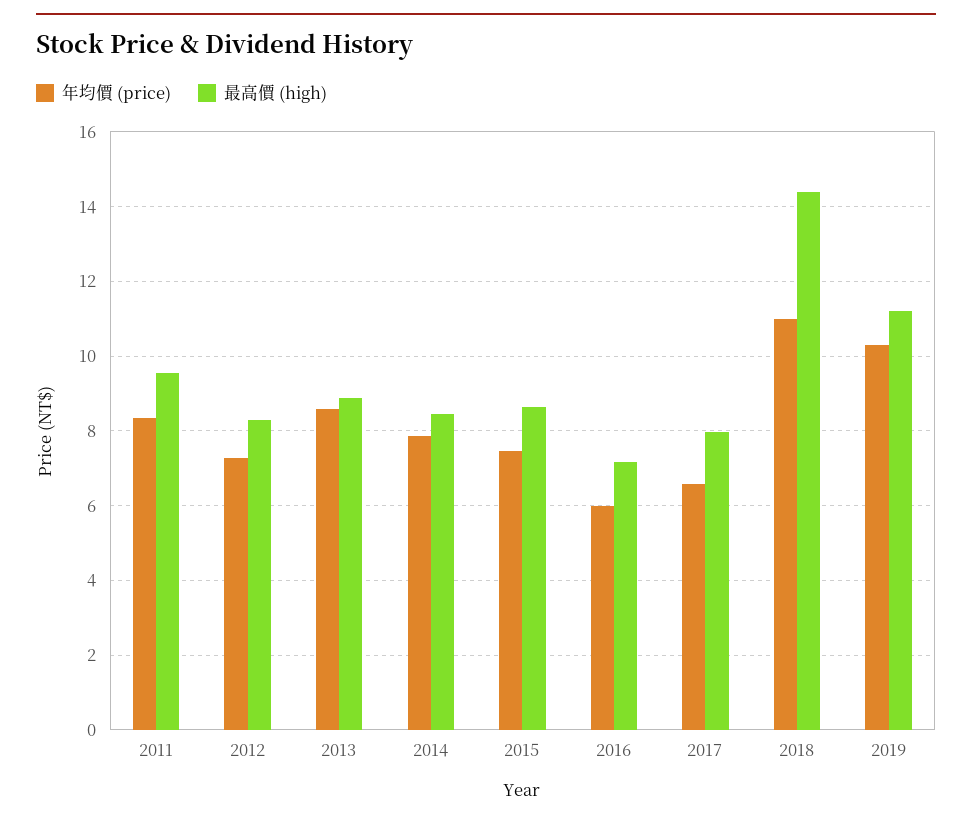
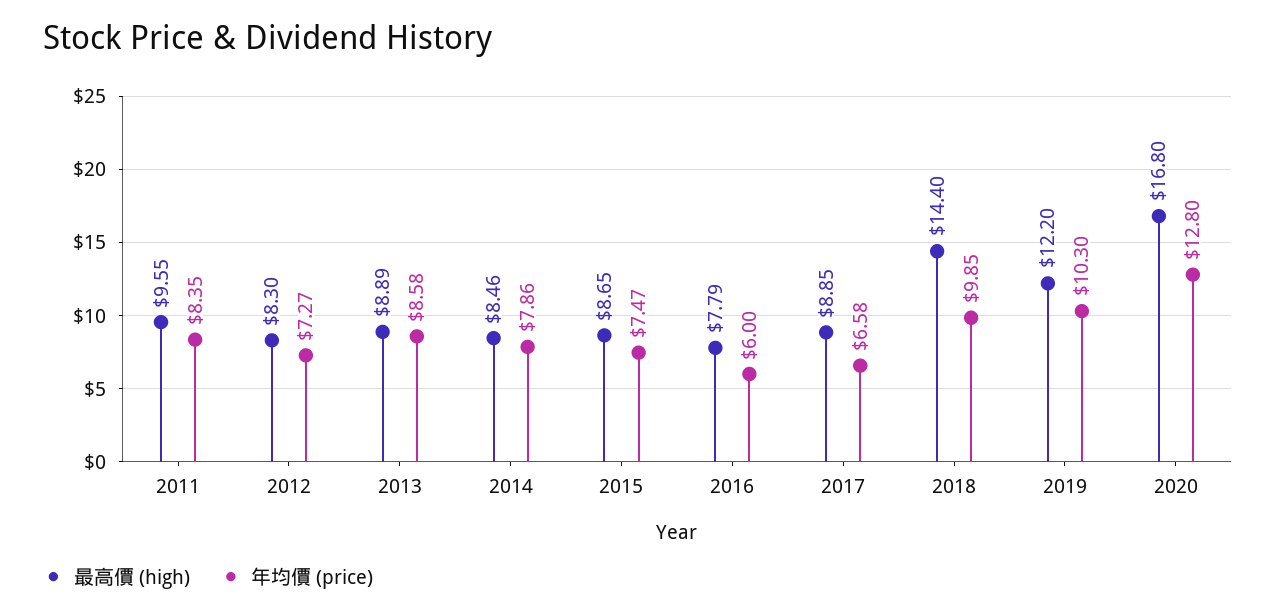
最高價 (high), 2016: 7.2 -> 7.79
最高價 (high), 2017: 8 -> 8.85
年均價 (price), 2018: 11 -> 9.85
最高價 (high), 2019: 11.2 -> 12.2
最高價 (high), 2020: none -> 16.8
年均價 (price), 2020: none -> 12.8

